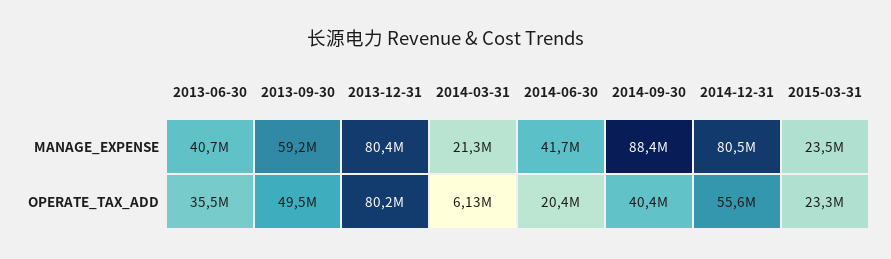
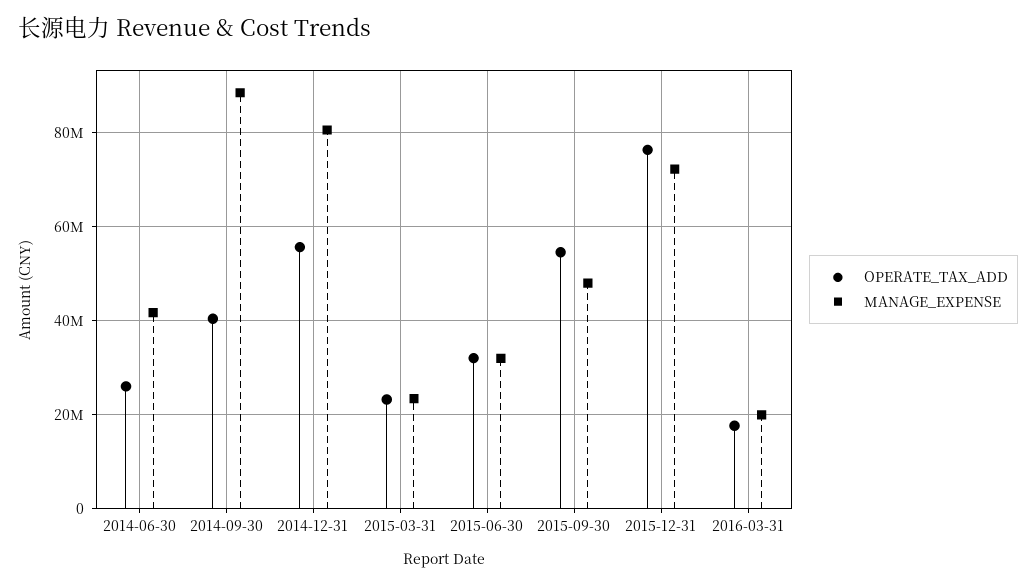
MANAGE_EXPENSE, 2013-06-30: 40700000 -> none
MANAGE_EXPENSE, 2013-09-30: 59200000 -> none
MANAGE_EXPENSE, 2013-12-31: 80400000 -> none
MANAGE_EXPENSE, 2014-03-31: 21300000 -> none
OPERATE_TAX_ADD, 2013-06-30: 35500000 -> none
OPERATE_TAX_ADD, 2013-09-30: 49500000 -> none
OPERATE_TAX_ADD, 2013-12-31: 80200000 -> none
OPERATE_TAX_ADD, 2014-03-31: 6130000 -> none
OPERATE_TAX_ADD, 2014-06-30: 20400000 -> 26000000
OPERATE_TAX_ADD, 2015-06-30: none -> 32000000
MANAGE_EXPENSE, 2015-06-30: none -> 32000000
OPERATE_TAX_ADD, 2015-09-30: none -> 54000000
MANAGE_EXPENSE, 2015-09-30: none -> 48000000
OPERATE_TAX_ADD, 2015-12-31: none -> 76000000
MANAGE_EXPENSE, 2015-12-31: none -> 72000000
OPERATE_TAX_ADD, 2016-03-31: none -> 18000000
MANAGE_EXPENSE, 2016-03-31: none -> 20000000

